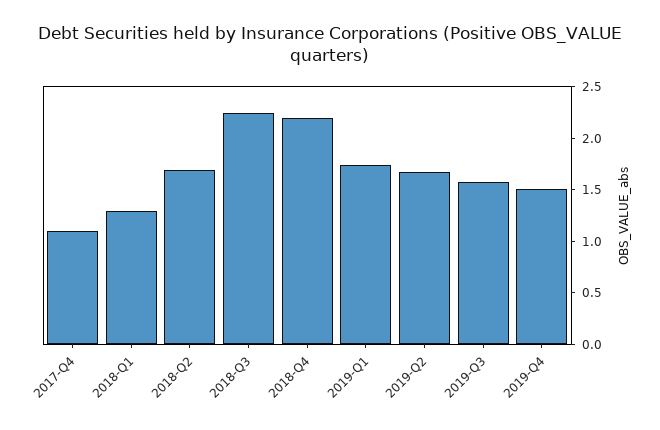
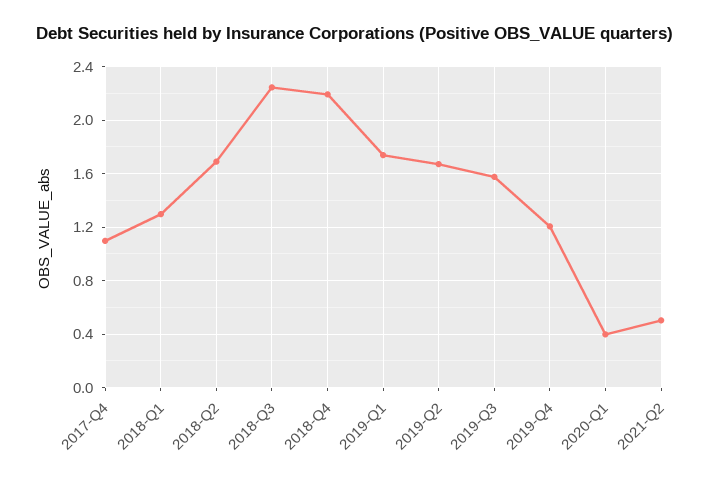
2019-Q4: 1.5 -> 1.2
2020-Q1: none -> 0.4
2021-Q2: none -> 0.5

